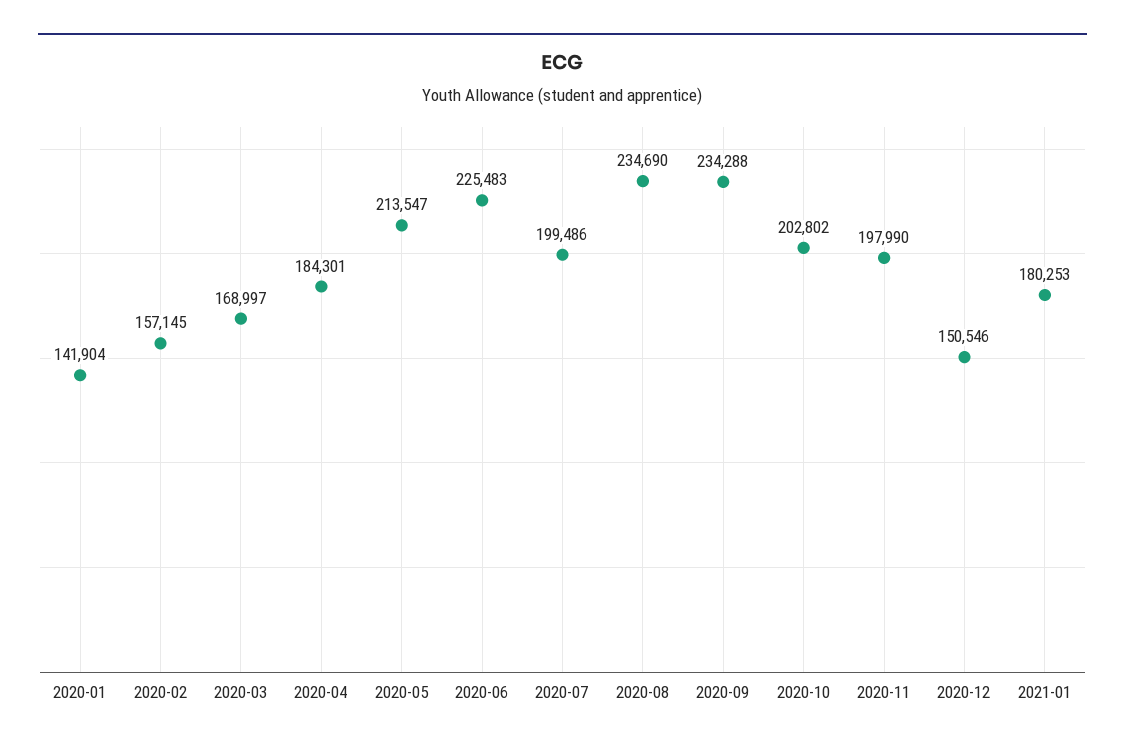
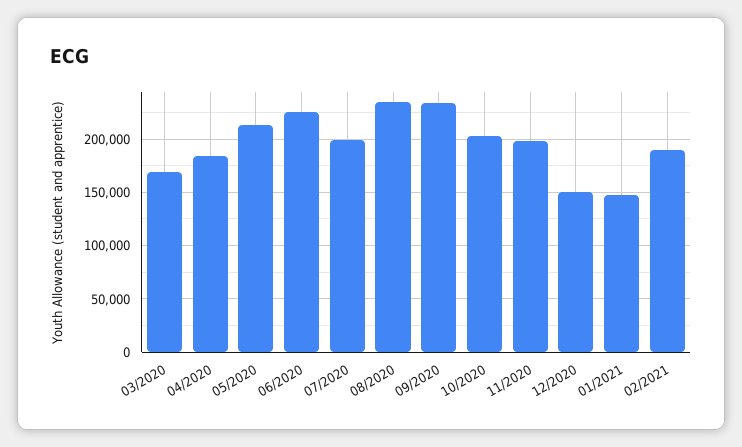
2020-01: 141904 -> none
2020-02: 157145 -> none
2021-01: 180253 -> 150000
02/2021: none -> 190000

